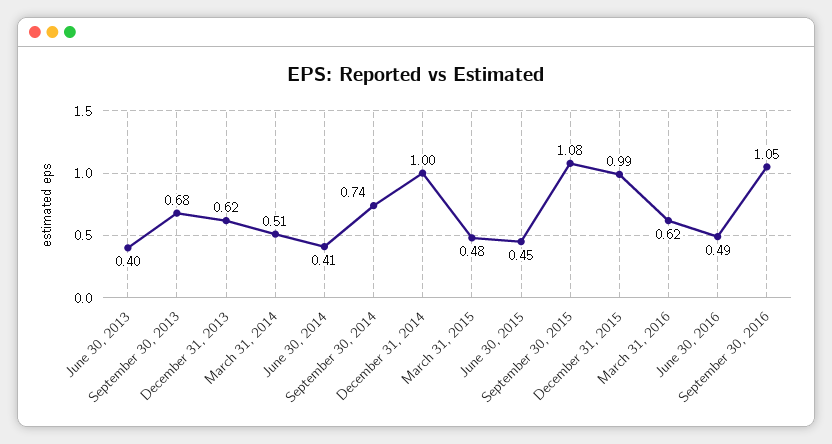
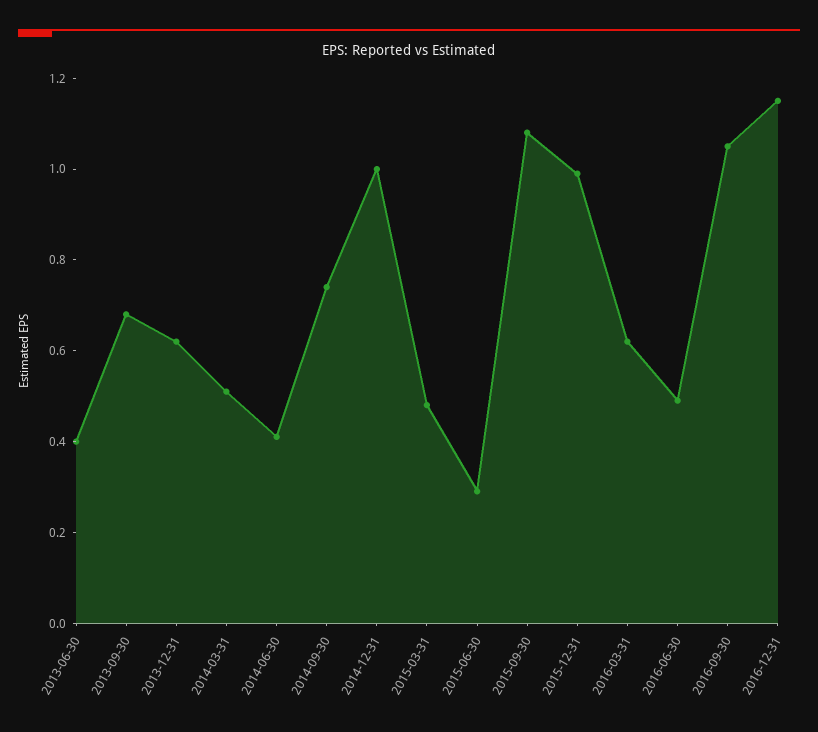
June 30, 2015: 0.45 -> 0.3
2016-12-31: none -> 1.15

